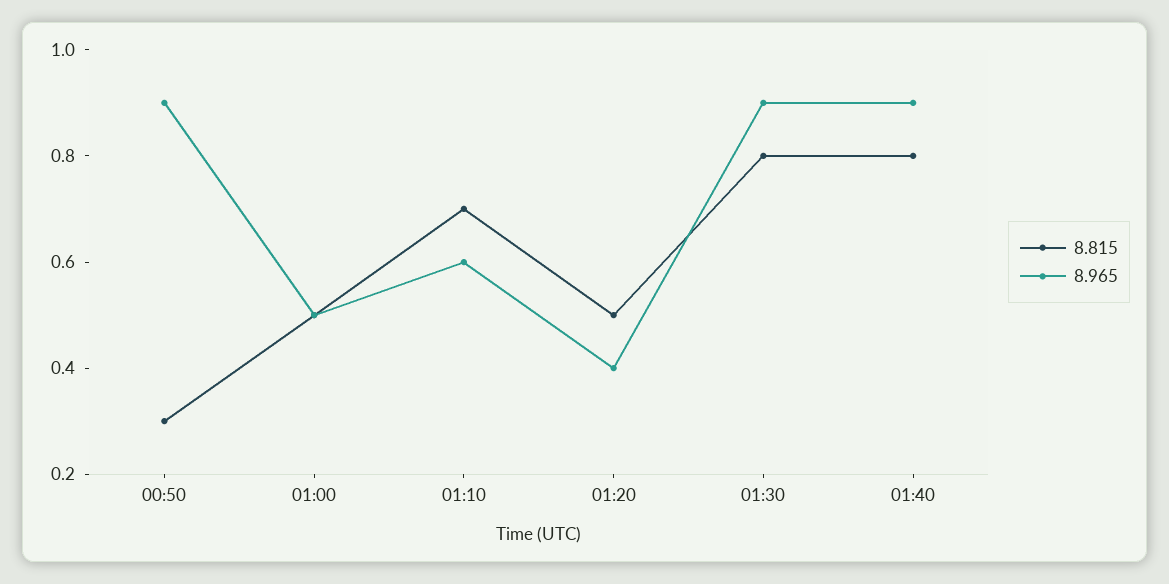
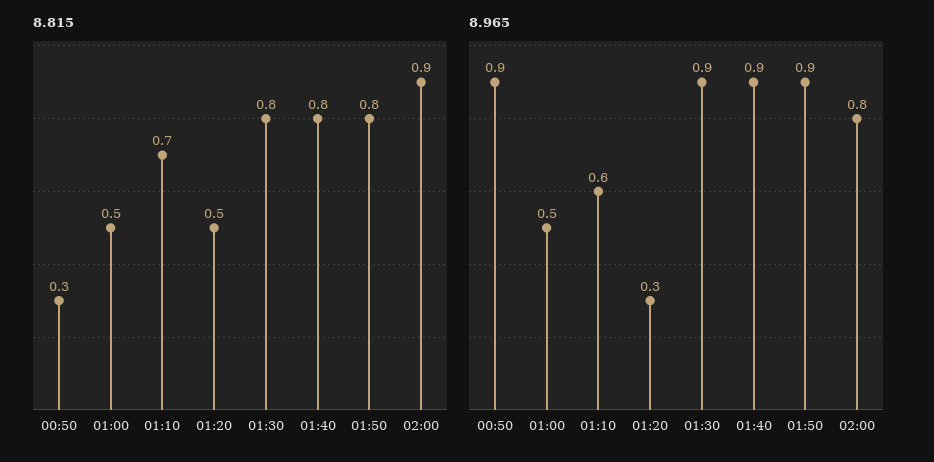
8.965, 01:20: 0.4 -> 0.3
8.815, 01:50: none -> 0.8
8.815, 02:00: none -> 0.9
8.965, 01:50: none -> 0.9
8.965, 02:00: none -> 0.8

